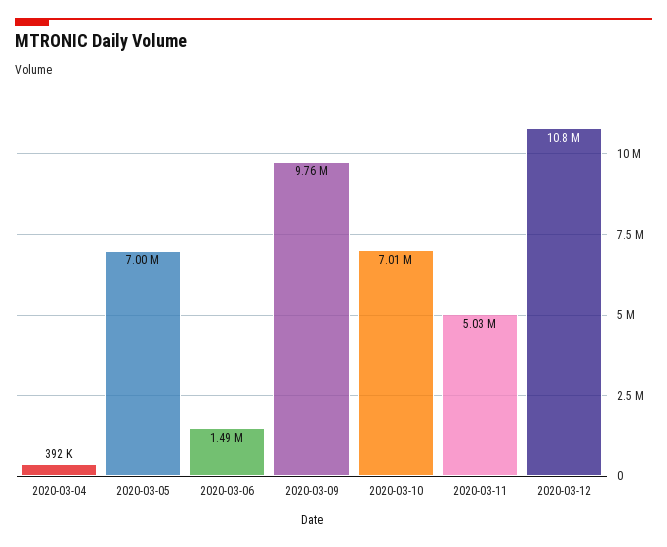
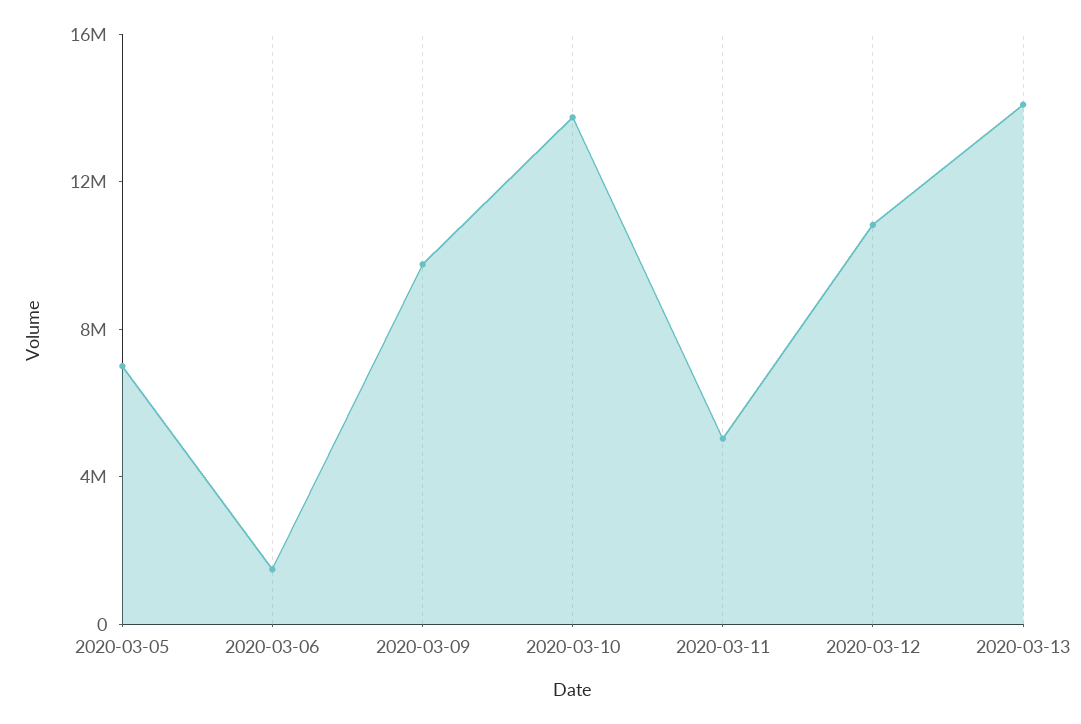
2020-03-04: 392000 -> none
2020-03-10: 7010000 -> 14000000
2020-03-13: none -> 14000000

